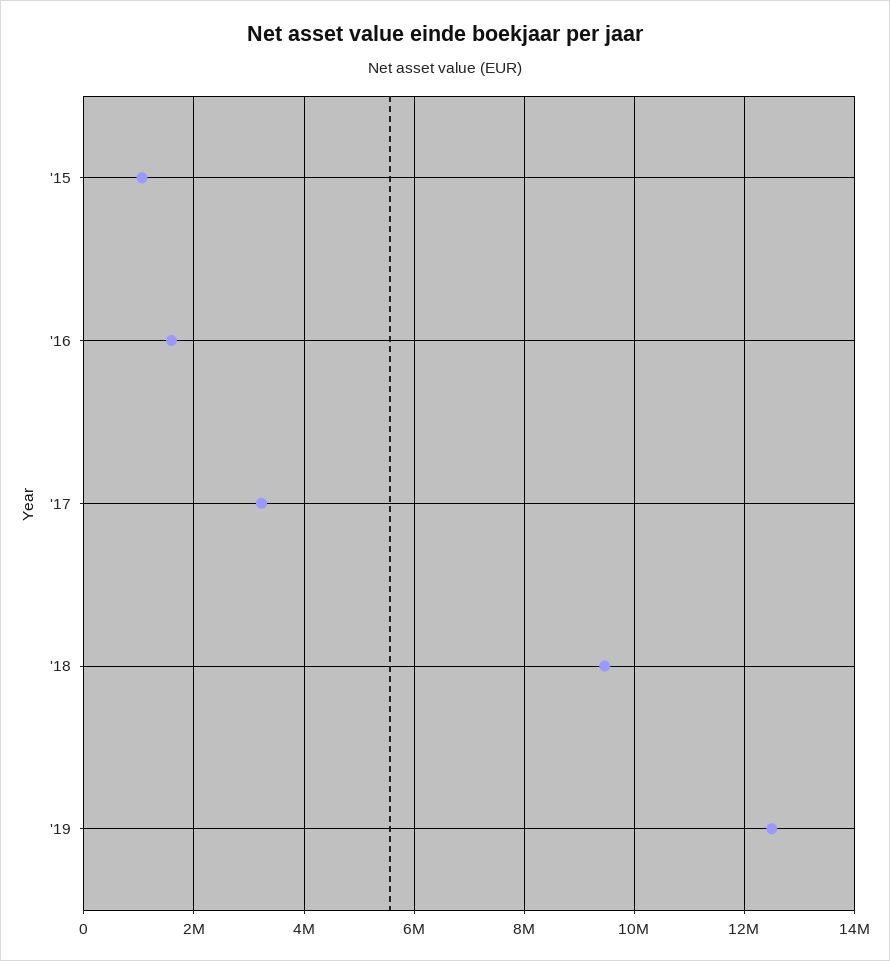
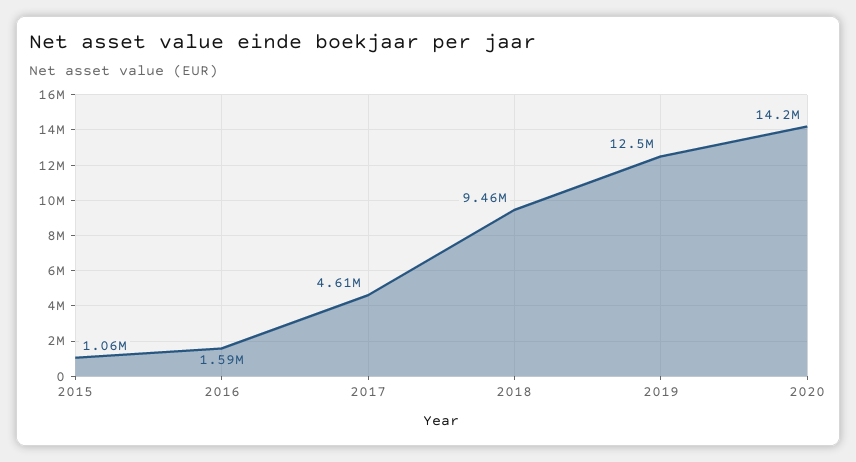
'17: 3200000 -> 4610000
2020: none -> 14200000

